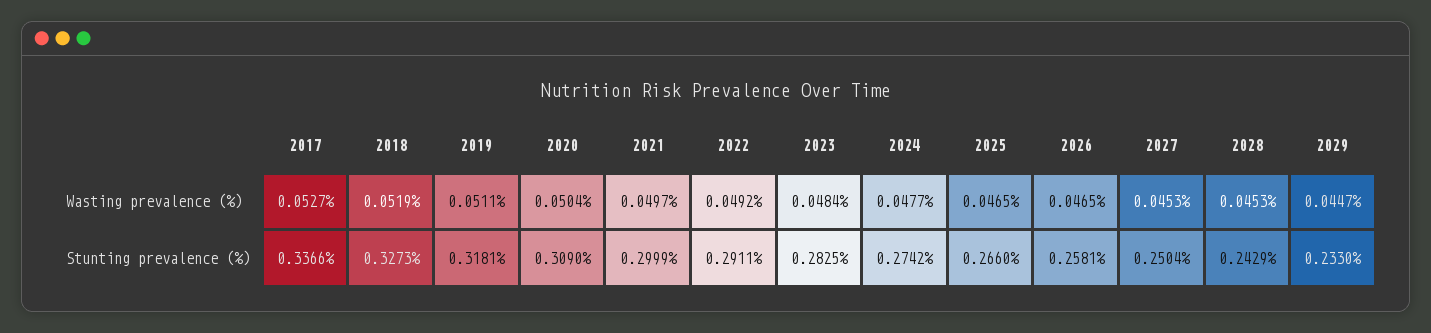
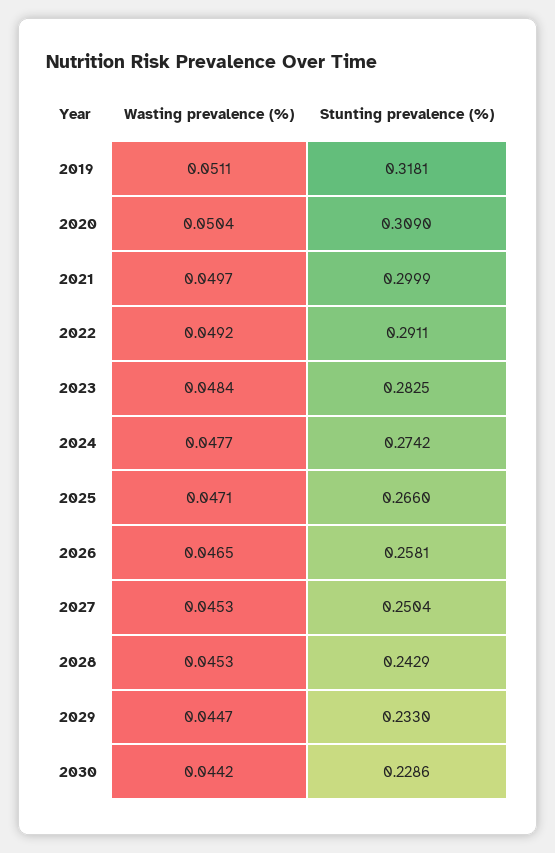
2017, Wasting prevalence (%): 0.0527 -> none
2018, Wasting prevalence (%): 0.0519 -> none
2025, Wasting prevalence (%): 0.0465 -> 0.0471
2017, Stunting prevalence (%): 0.3366 -> none
2018, Stunting prevalence (%): 0.3273 -> none
2030, Wasting prevalence (%): none -> 0.0442
2030, Stunting prevalence (%): none -> 0.2286

